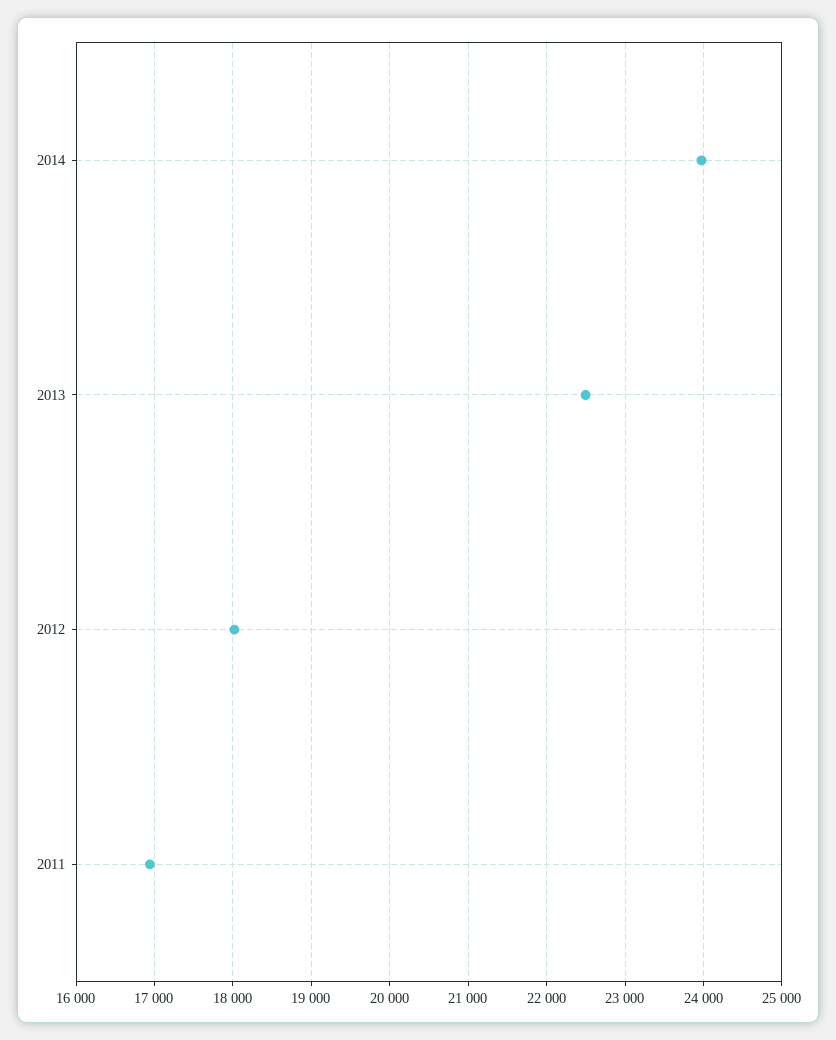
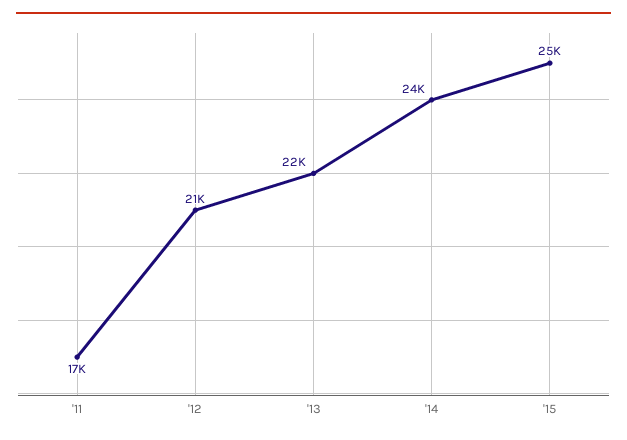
2012: 18000 -> 21000
'15: none -> 25000

